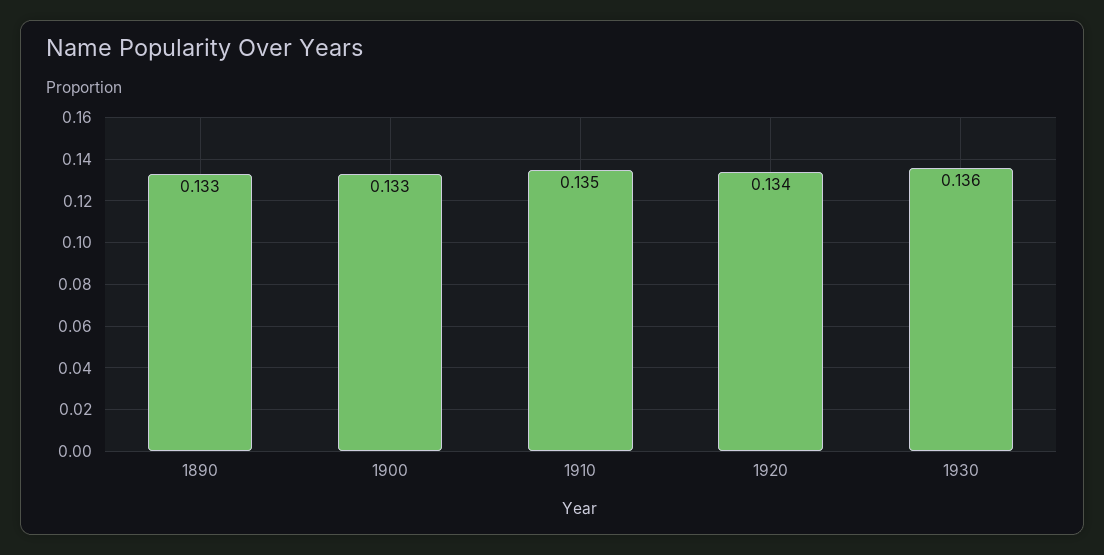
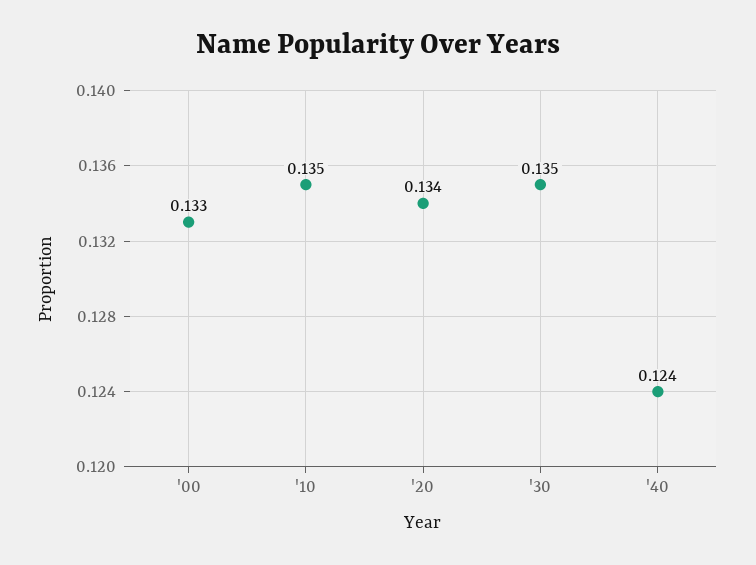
1890: 0.133 -> none
1930: 0.136 -> 0.135
'40: none -> 0.124

